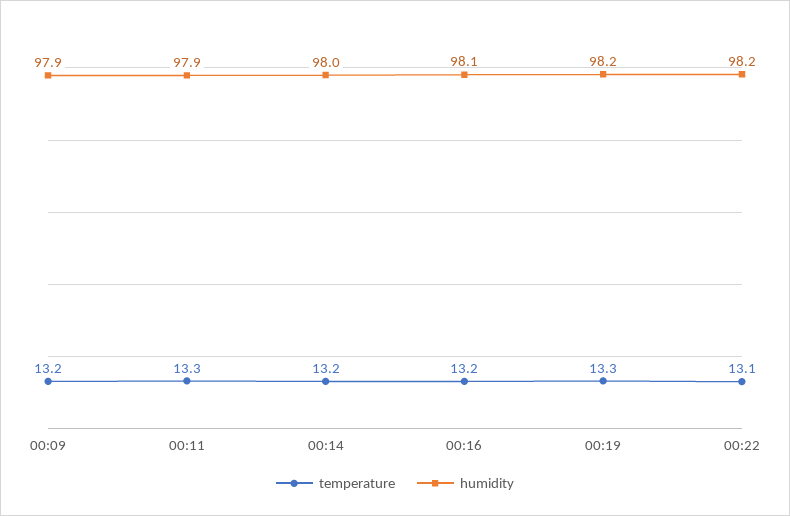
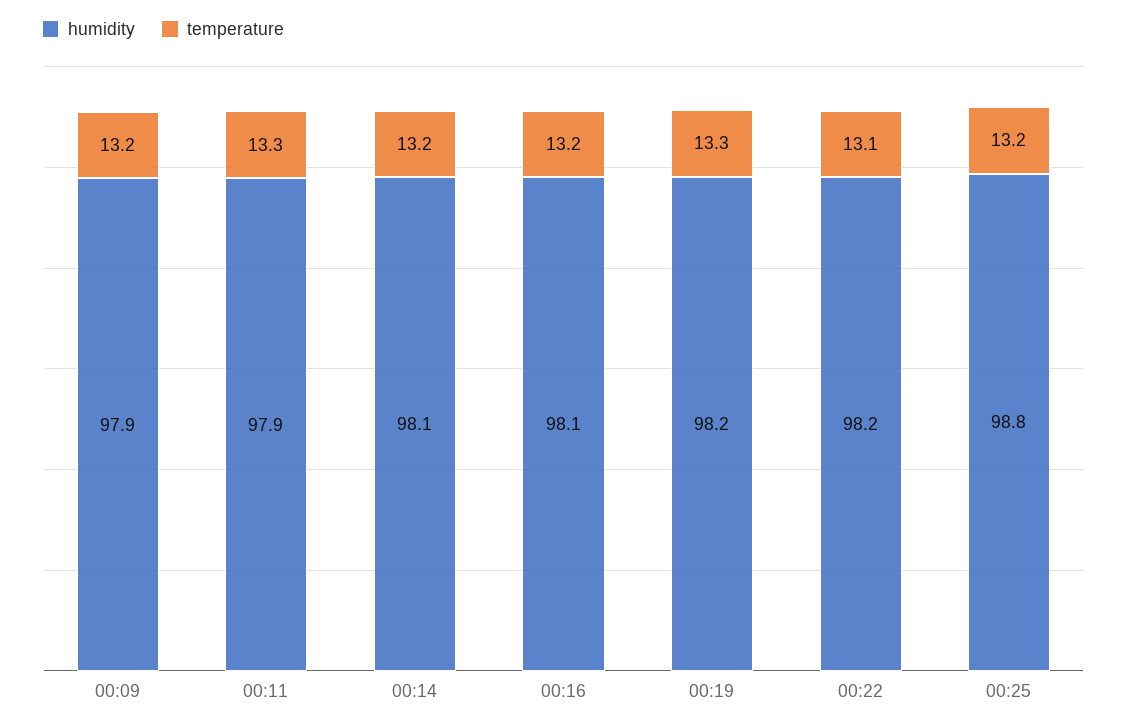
humidity, 00:14: 98 -> 98.1
humidity, 00:25: none -> 98.8
temperature, 00:25: none -> 13.2

